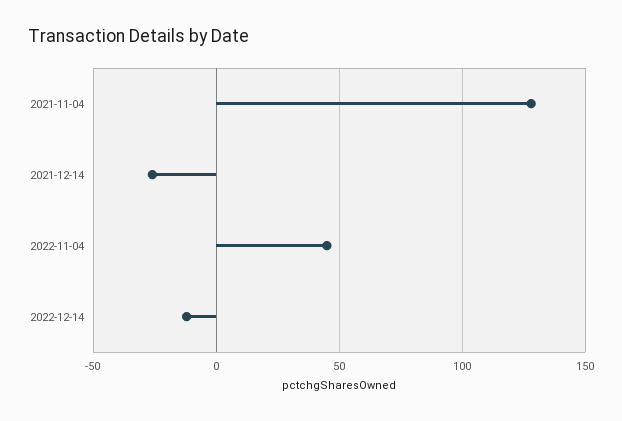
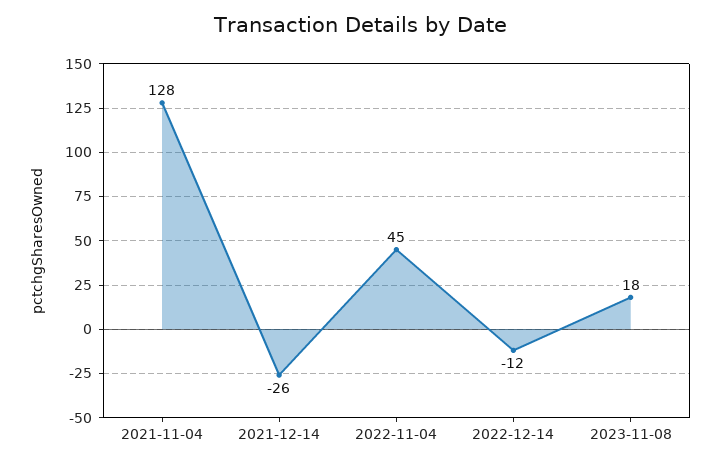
2023-11-08: none -> 18

